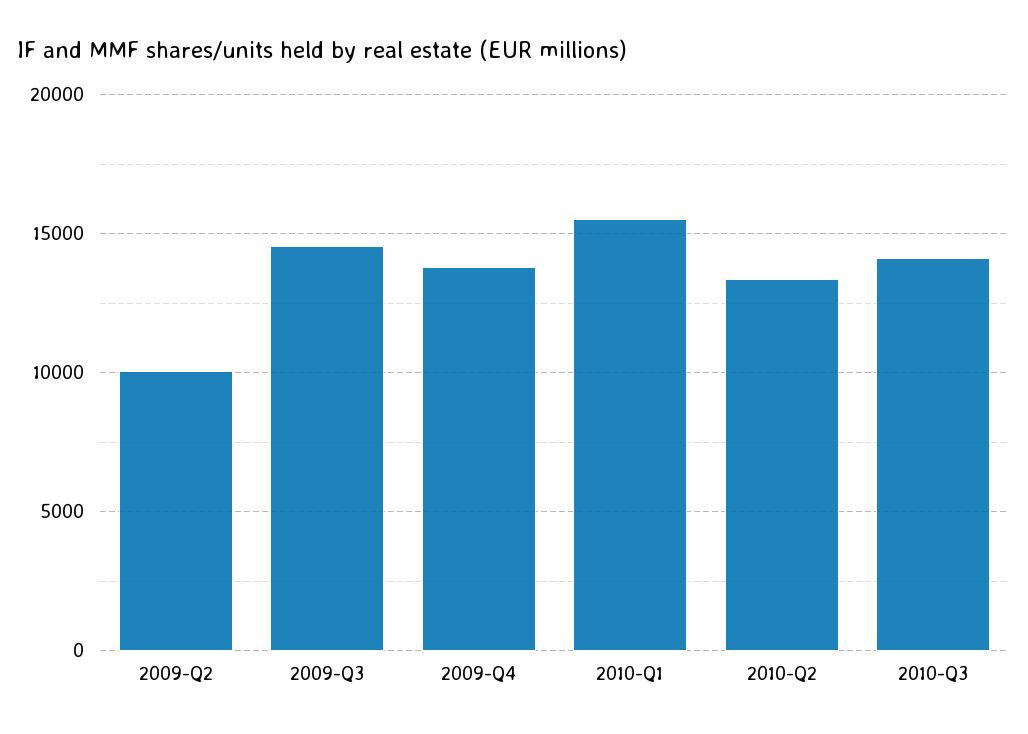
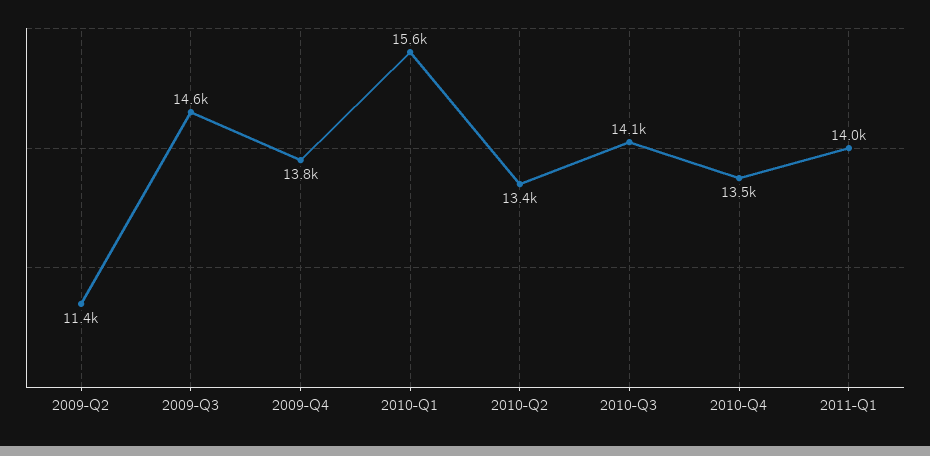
2009-Q2: 10000 -> 11400
2010-Q4: none -> 13500
2011-Q1: none -> 14000

